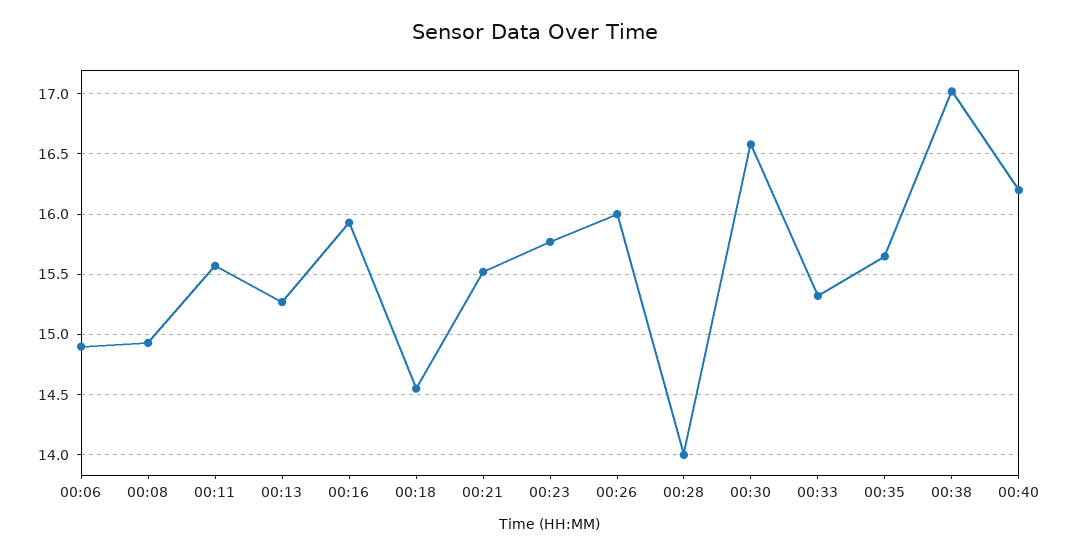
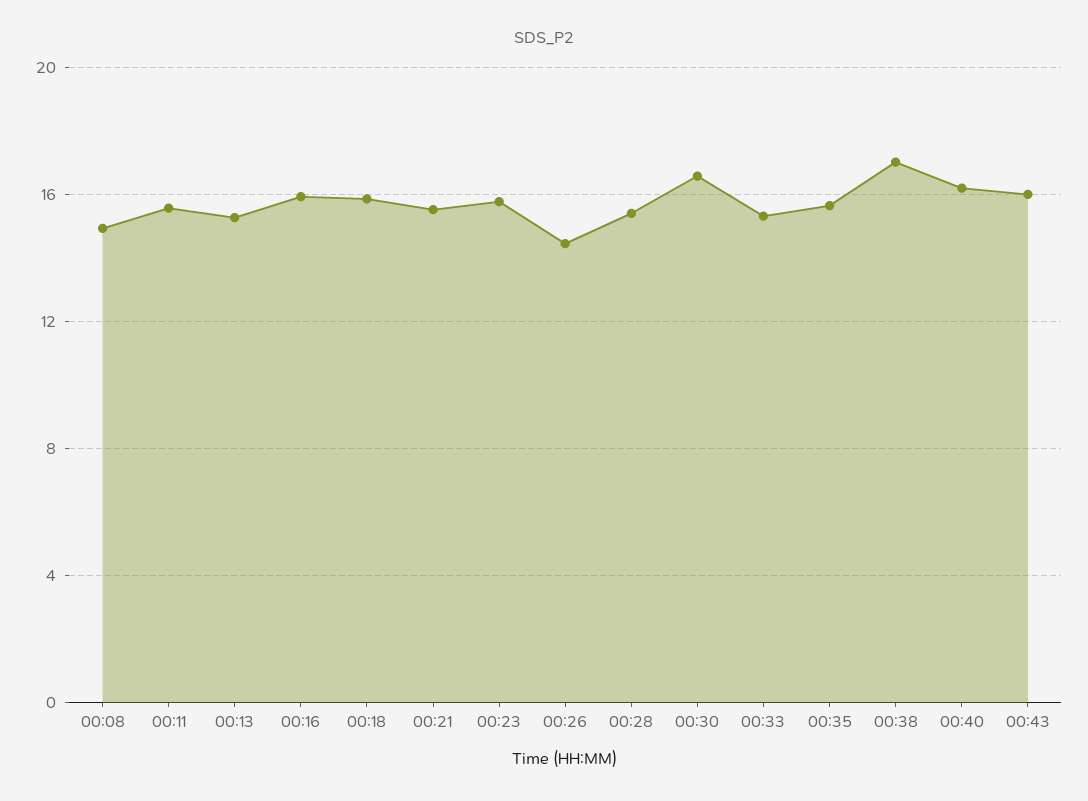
00:06: 14.9 -> none
00:18: 14.55 -> 16
00:26: 16 -> 14.5
00:28: 14 -> 15.5
00:43: none -> 16

